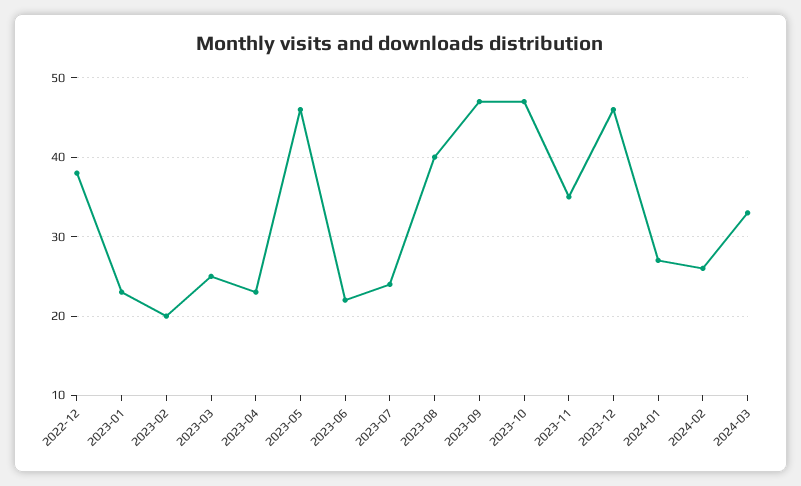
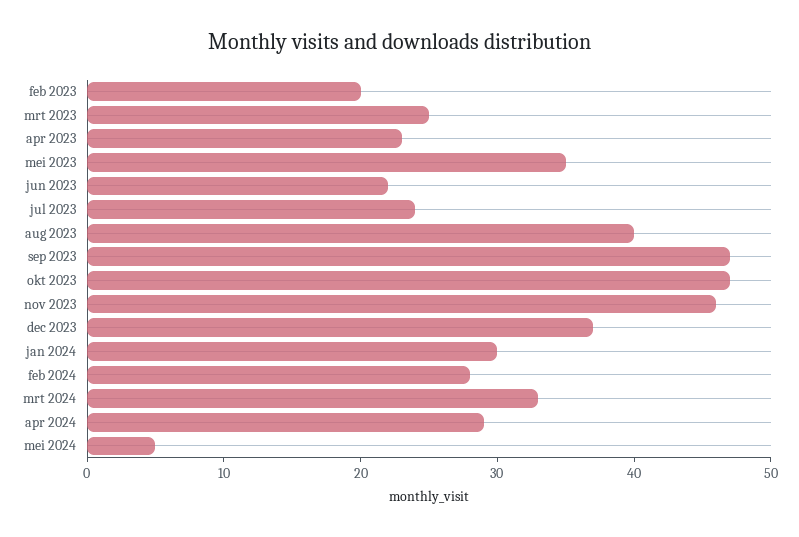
2022-12: 38 -> none
2023-01: 23 -> none
2023-05: 46 -> 35
2023-11: 35 -> 46
2023-12: 46 -> 37
2024-01: 27 -> 30
2024-02: 26 -> 28
apr 2024: none -> 29
mei 2024: none -> 5

